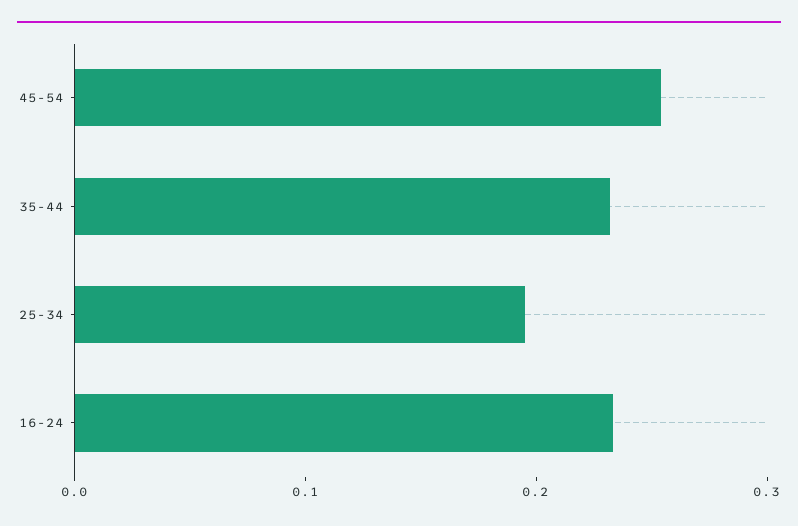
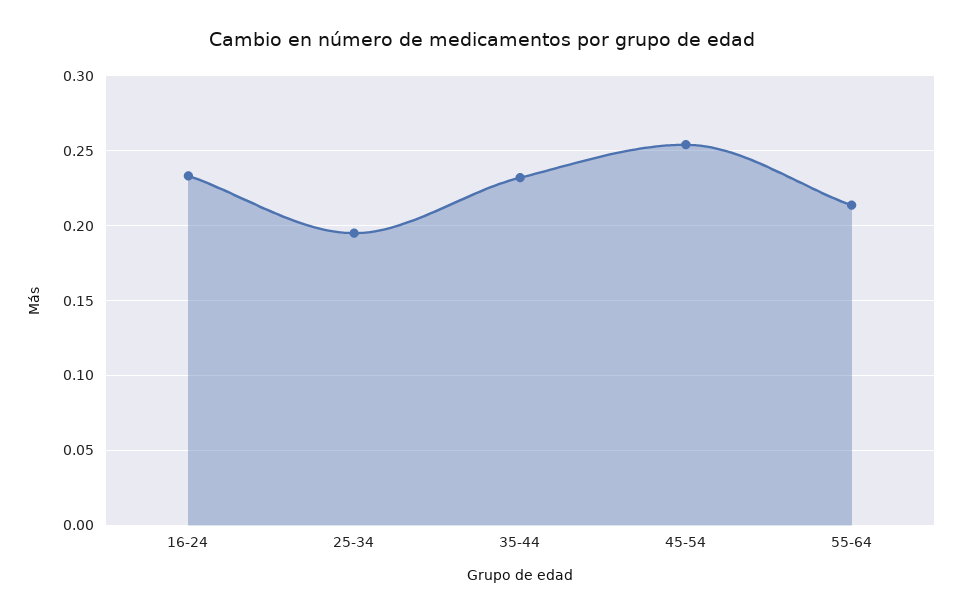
55-64: none -> 0.215

